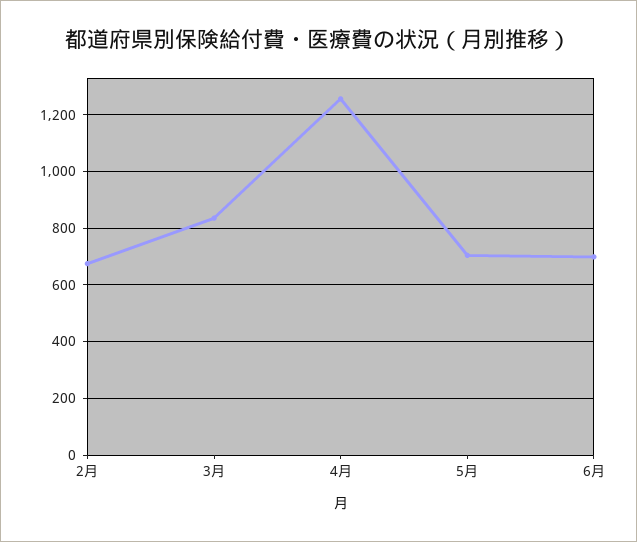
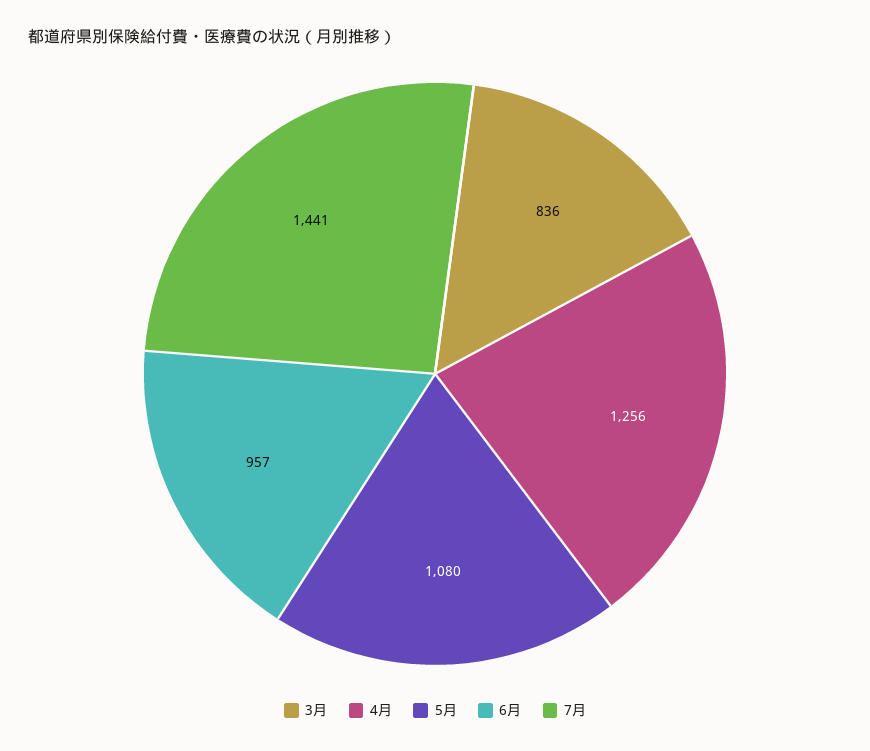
2月: 675 -> none
5月: 700 -> 1080
6月: 700 -> 957
7月: none -> 1441

